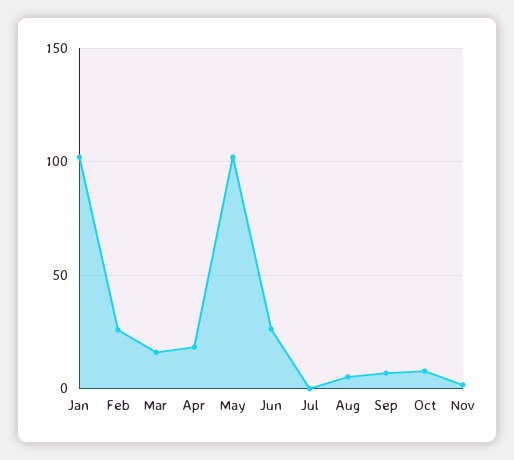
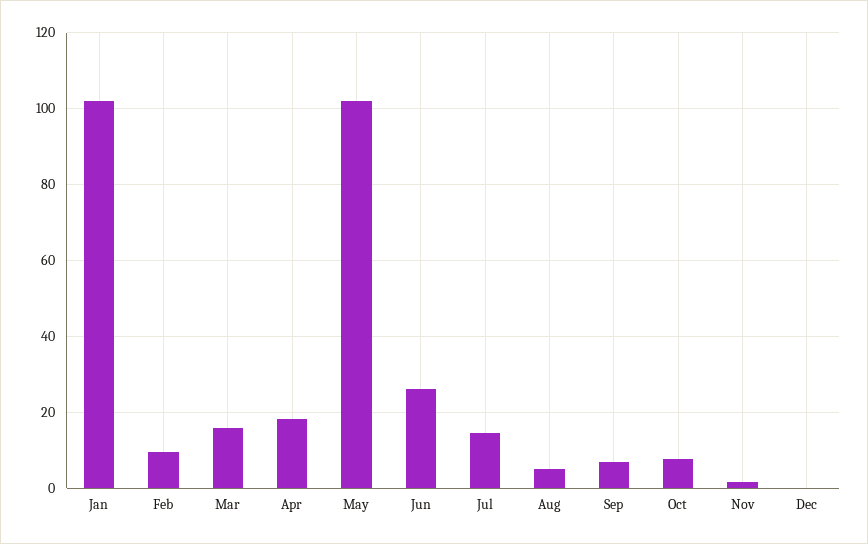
Feb: 25 -> 10
Jul: 0 -> 14
Dec: none -> 0

